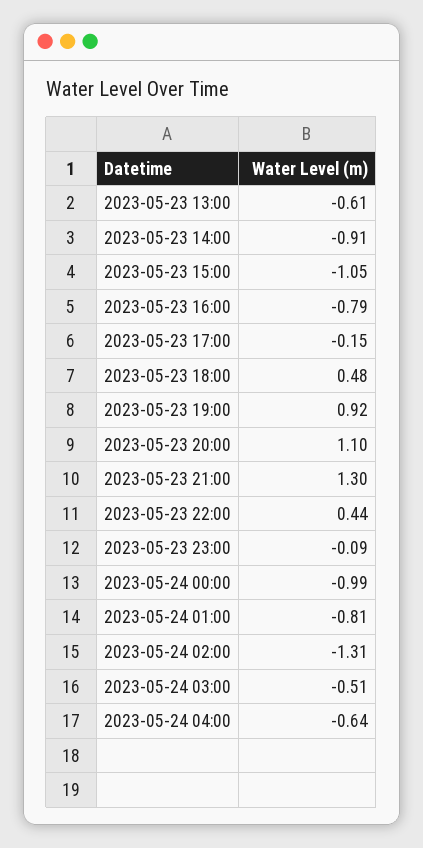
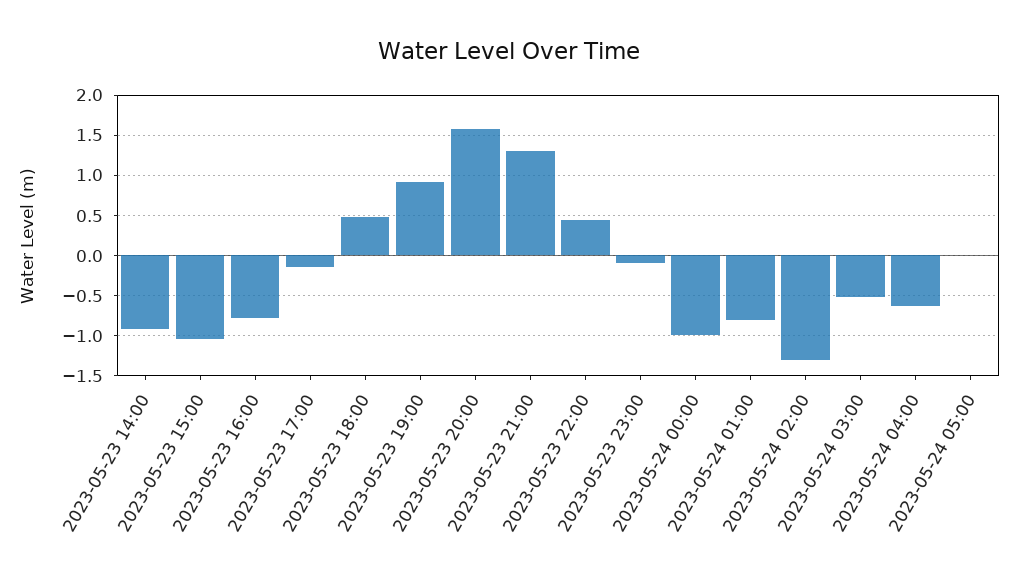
2023-05-23 13:00: -0.61 -> none
2023-05-23 20:00: 1.1 -> 1.6
2023-05-24 05:00: none -> 0

